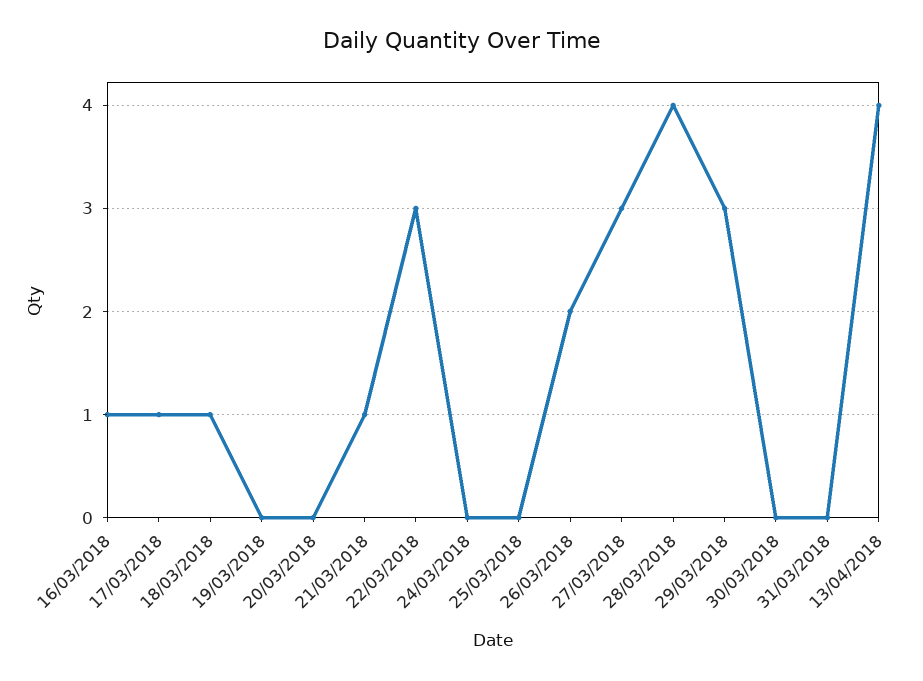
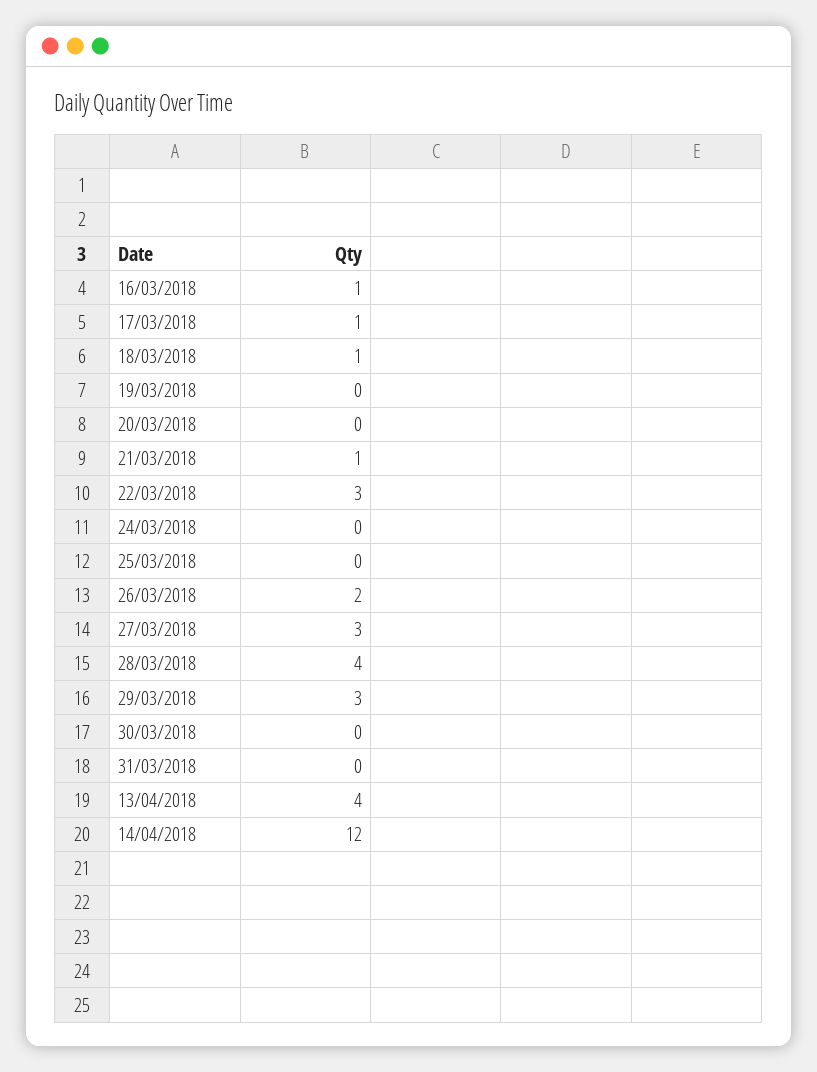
14/04/2018: none -> 12

